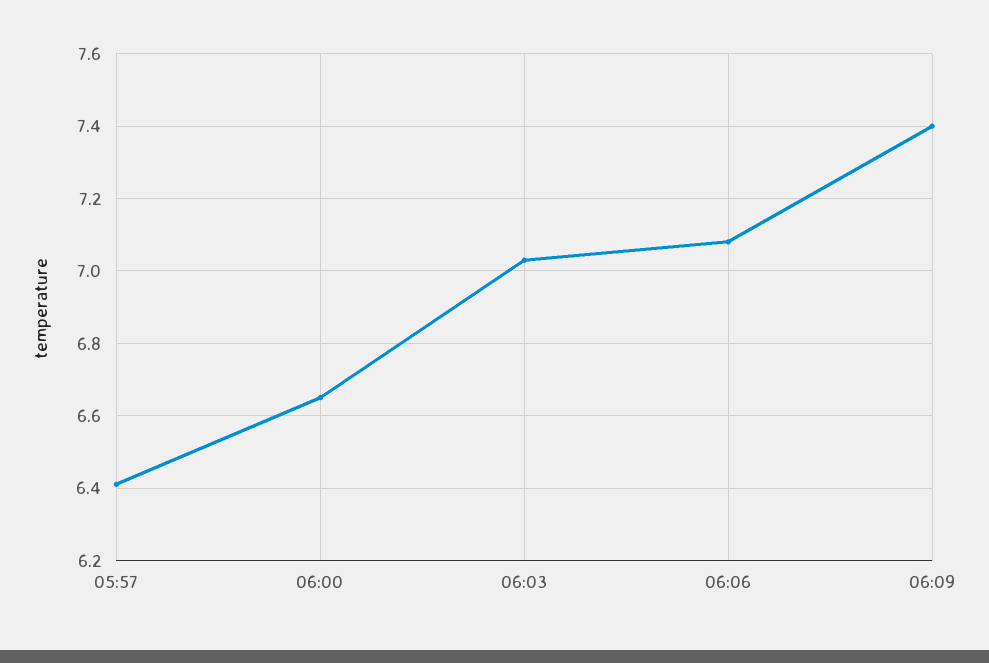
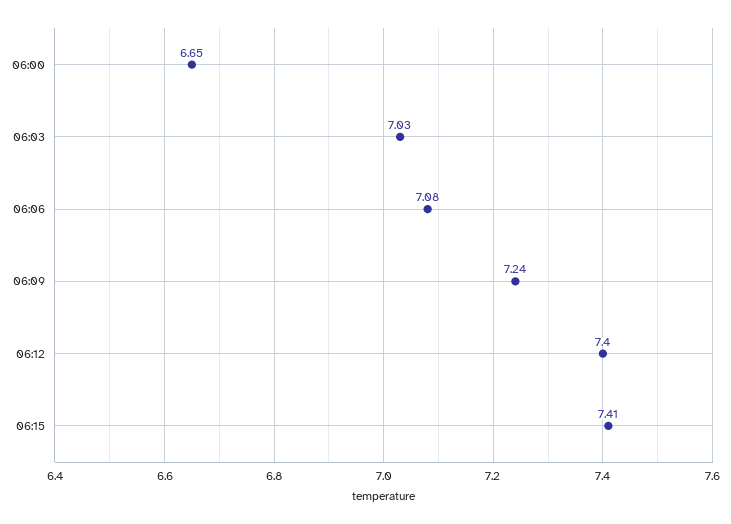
05:57: 6.4 -> none
06:09: 7.4 -> 7.24
06:12: none -> 7.4
06:15: none -> 7.41

